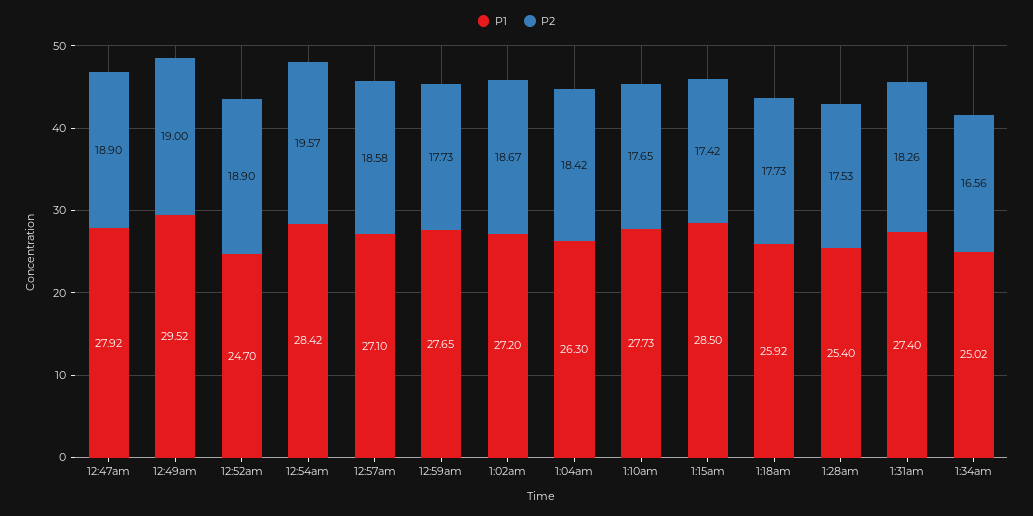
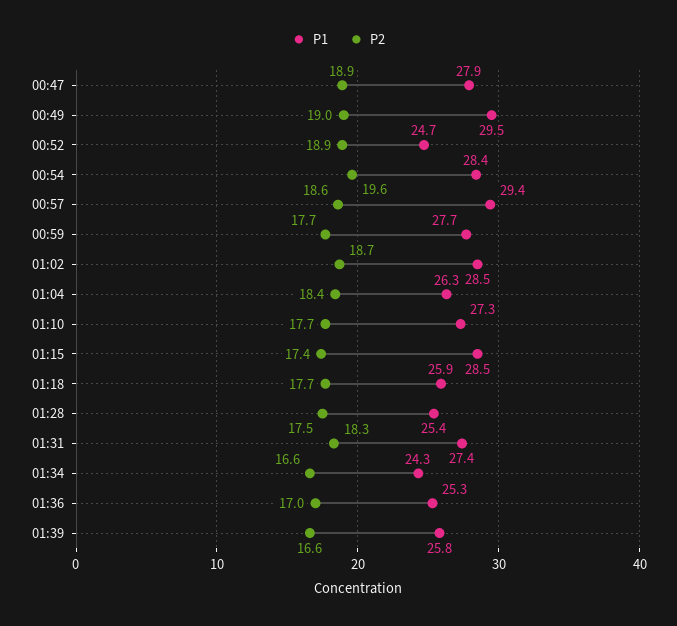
P1, 12:57am: 27.1 -> 29.4
P1, 1:02am: 27.2 -> 28.5
P1, 1:10am: 27.73 -> 27.3
P1, 1:34am: 25.02 -> 24.3
P1, 01:36: none -> 25.3
P2, 01:36: none -> 17
P1, 01:39: none -> 25.8
P2, 01:39: none -> 16.6

